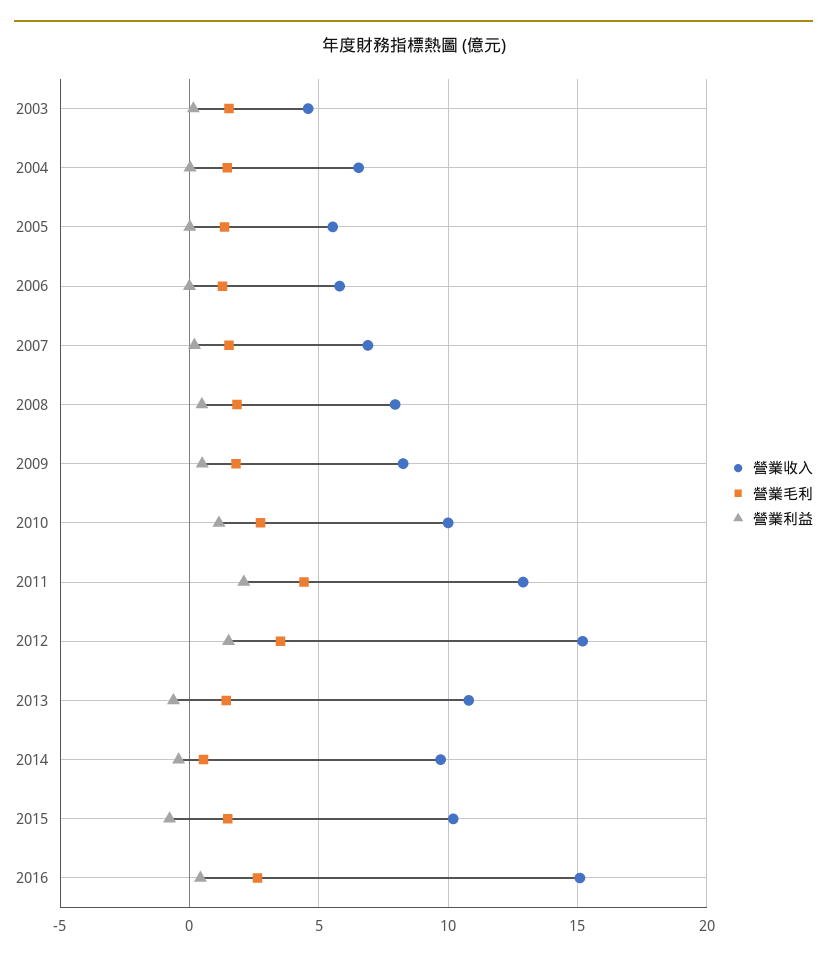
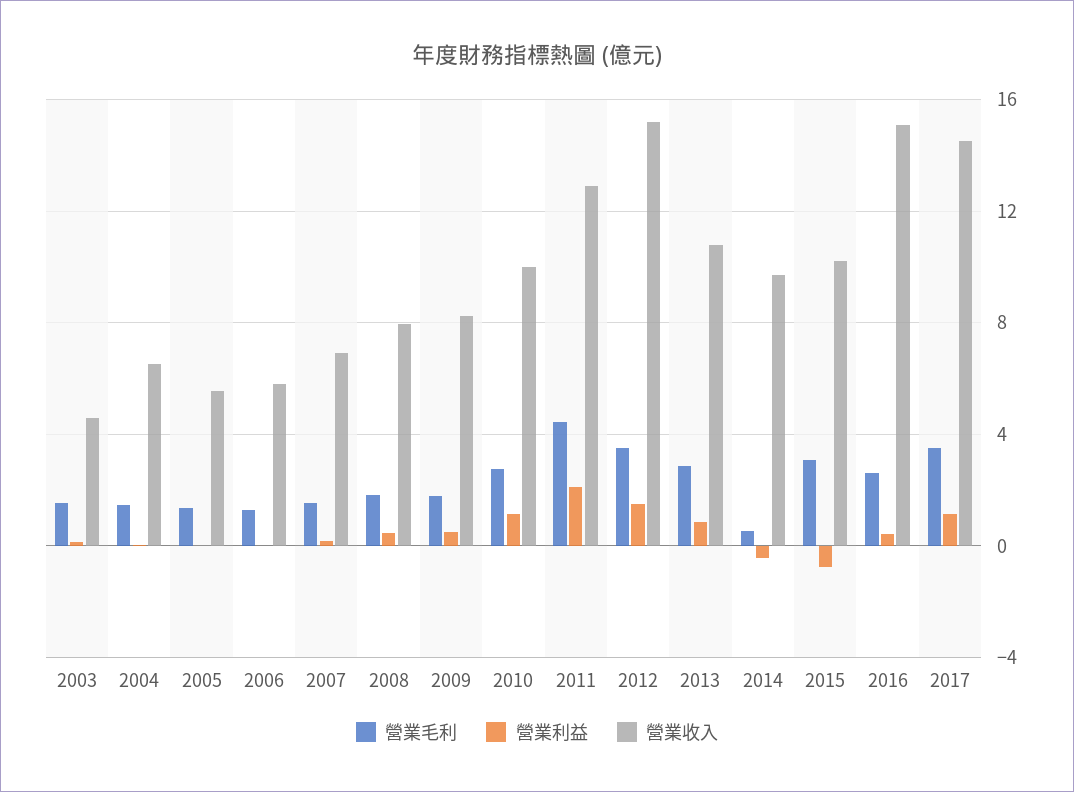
營業毛利, 2013: 1.5 -> 3
營業利益, 2013: -0.5 -> 1
營業毛利, 2015: 1.5 -> 3
營業毛利, 2017: none -> 3.5
營業利益, 2017: none -> 1
營業收入, 2017: none -> 14.5

